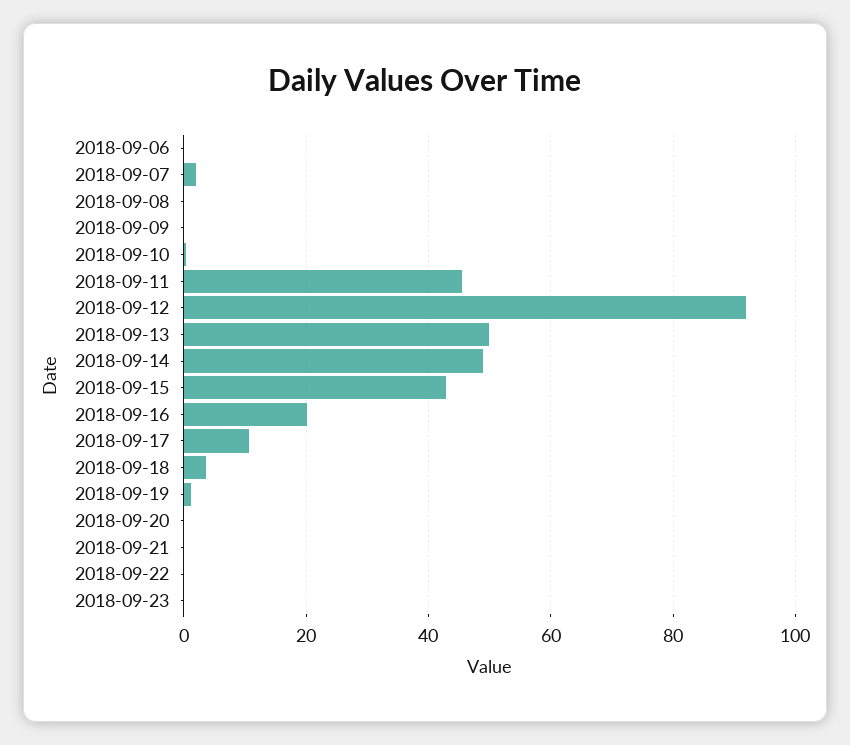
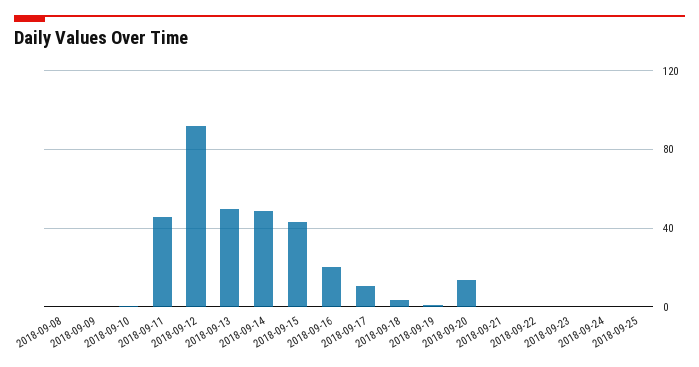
2018-09-06: 0 -> none
2018-09-07: 2 -> none
2018-09-20: 0 -> 15
2018-09-24: none -> 0
2018-09-25: none -> 0

